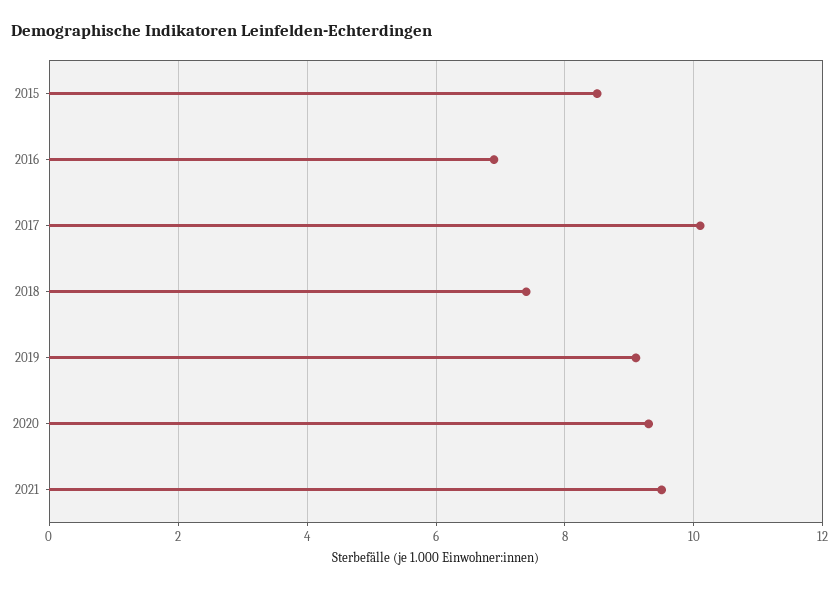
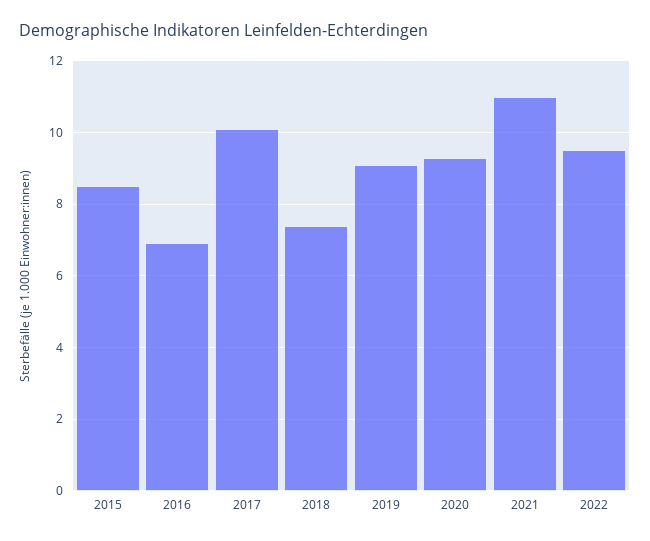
2021: 9.5 -> 11
2022: none -> 9.5

